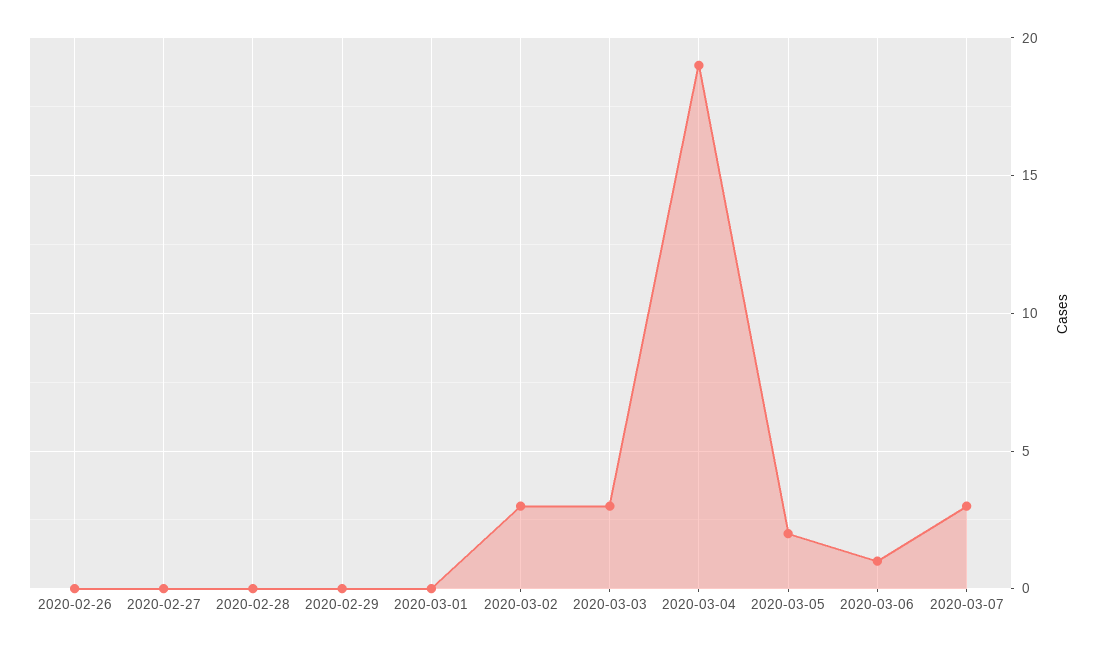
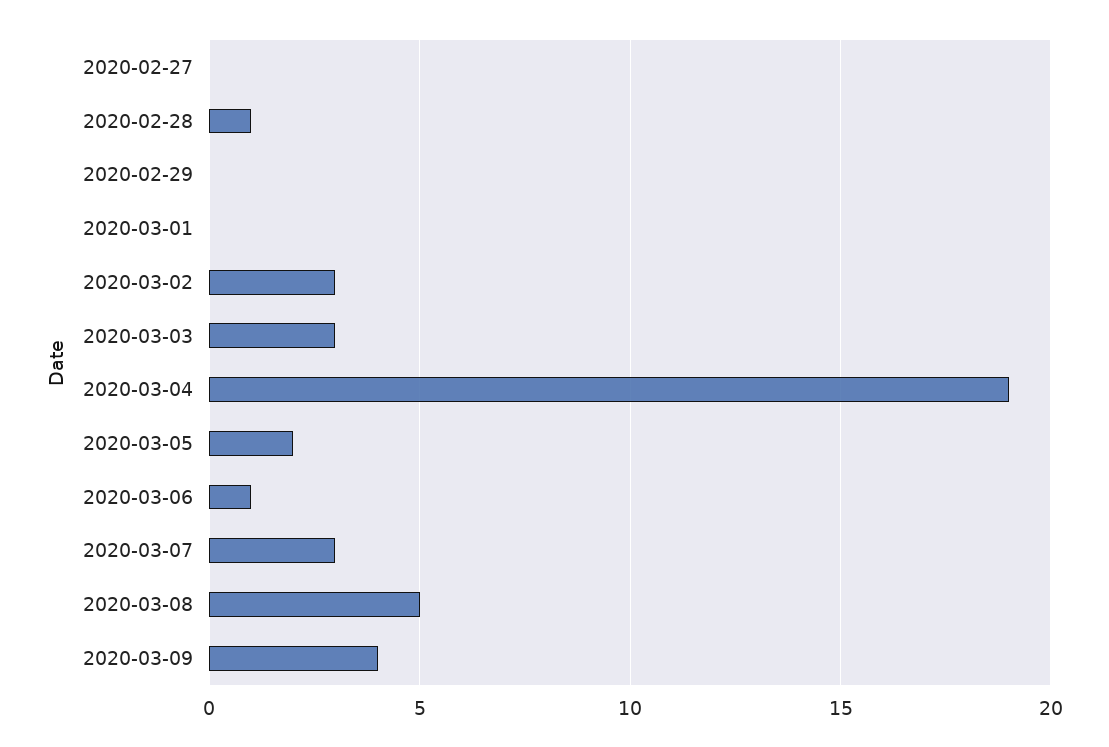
2020-02-26: 0 -> none
2020-02-28: 0 -> 1
2020-03-08: none -> 5
2020-03-09: none -> 4

